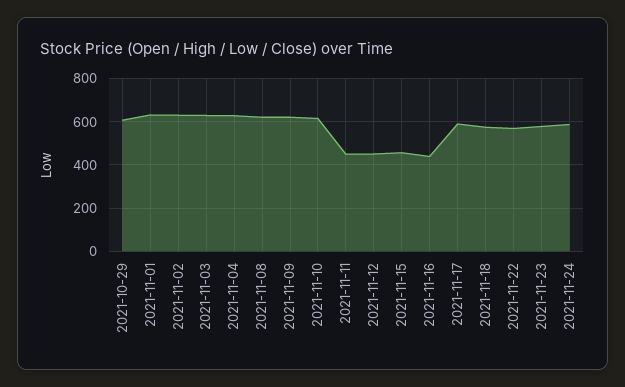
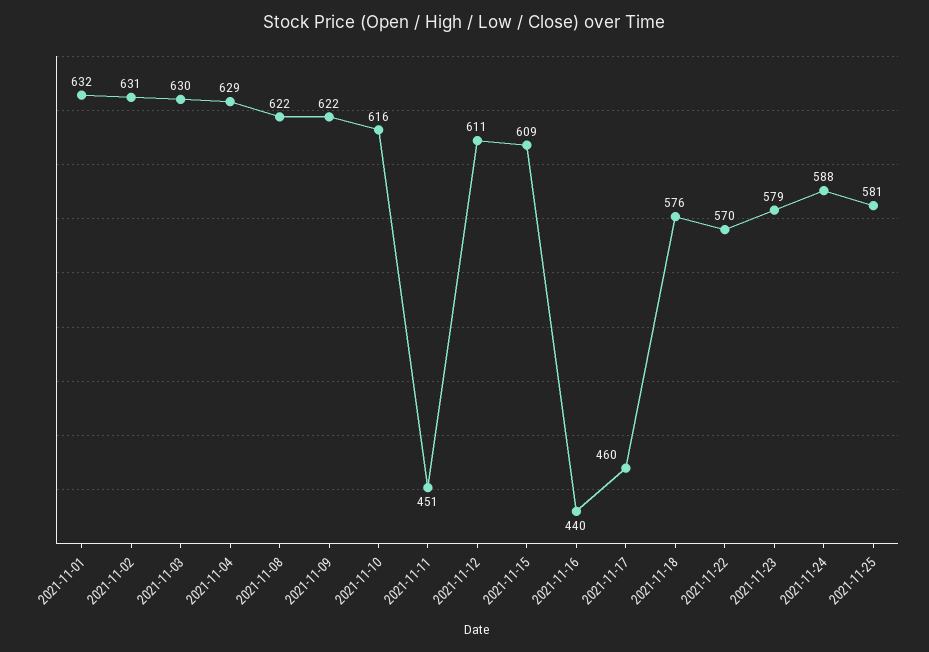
2021-10-29: 600 -> none
2021-11-12: 450 -> 611
2021-11-15: 450 -> 609
2021-11-17: 600 -> 460
2021-11-25: none -> 581

